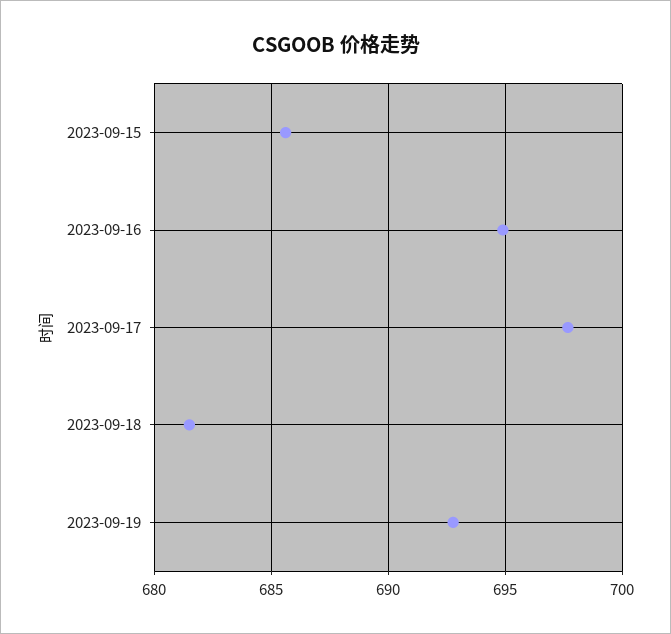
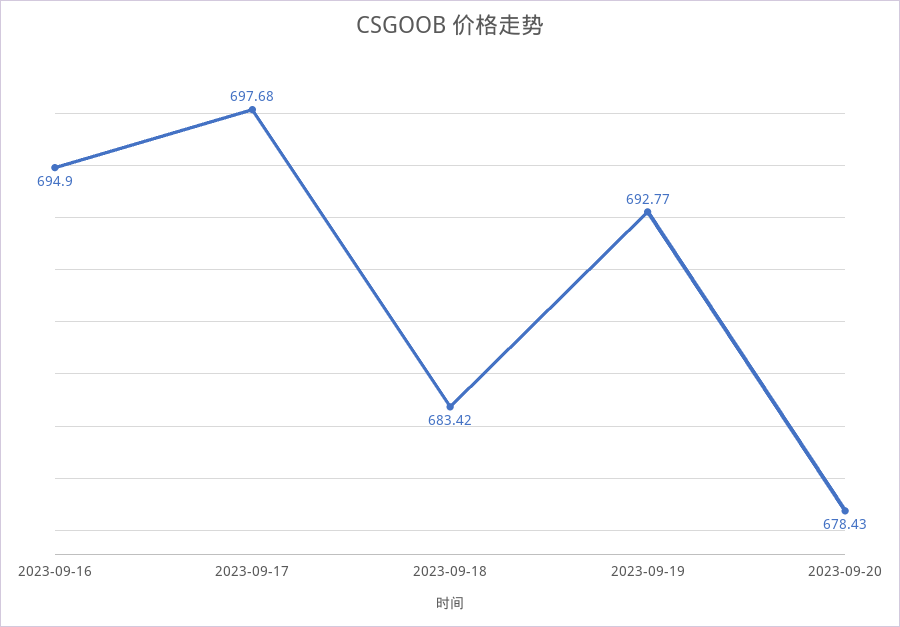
2023-09-15: 685.5 -> none
2023-09-18: 681.5 -> 683.42
2023-09-20: none -> 678.43

